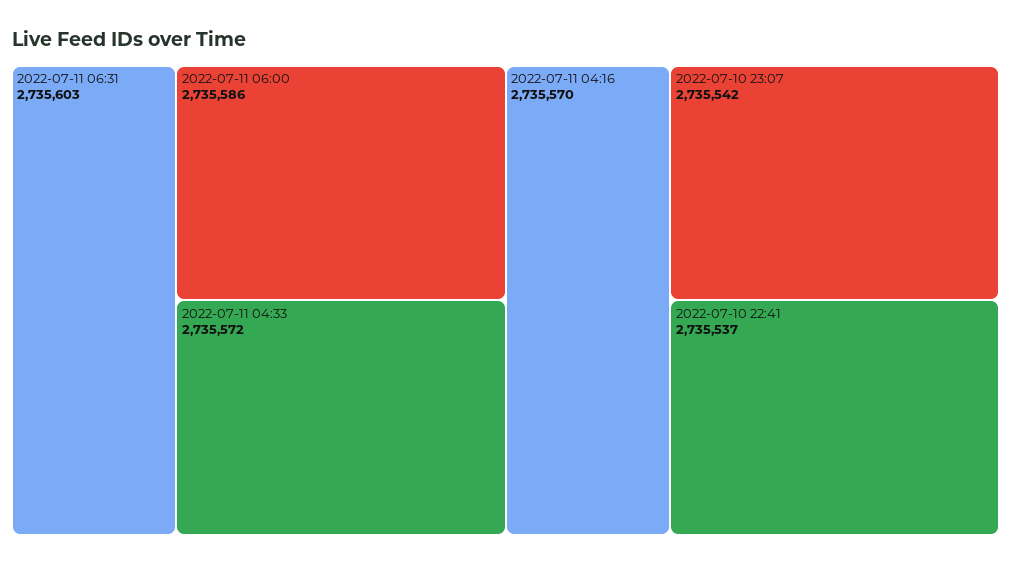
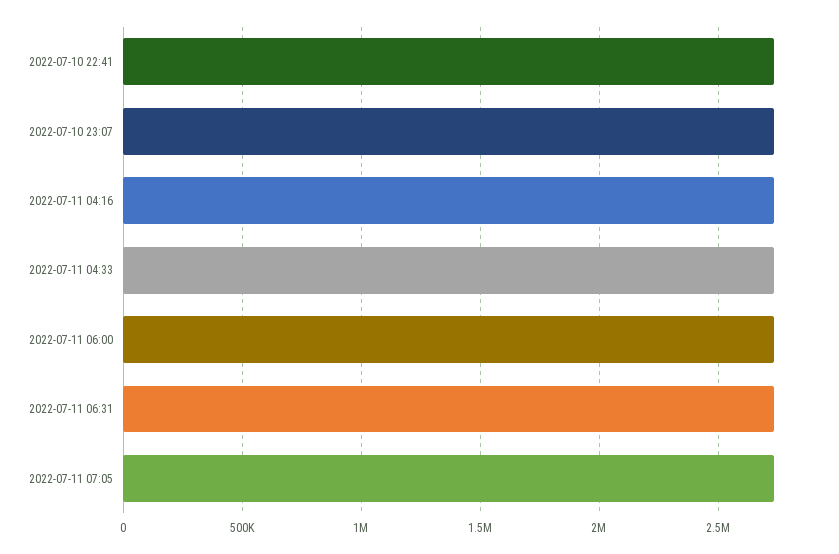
2022-07-11 07:05: none -> 2750000

